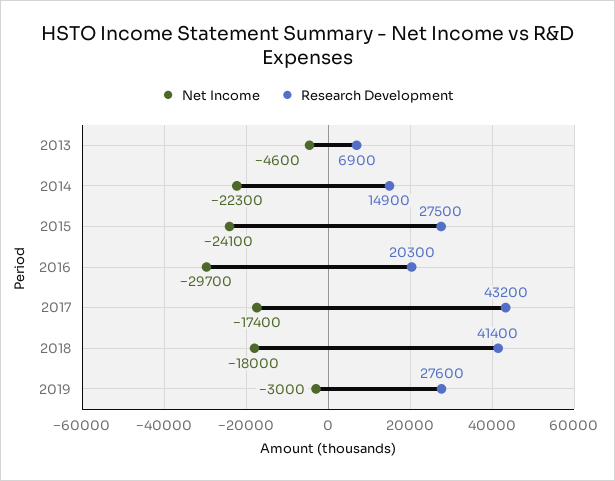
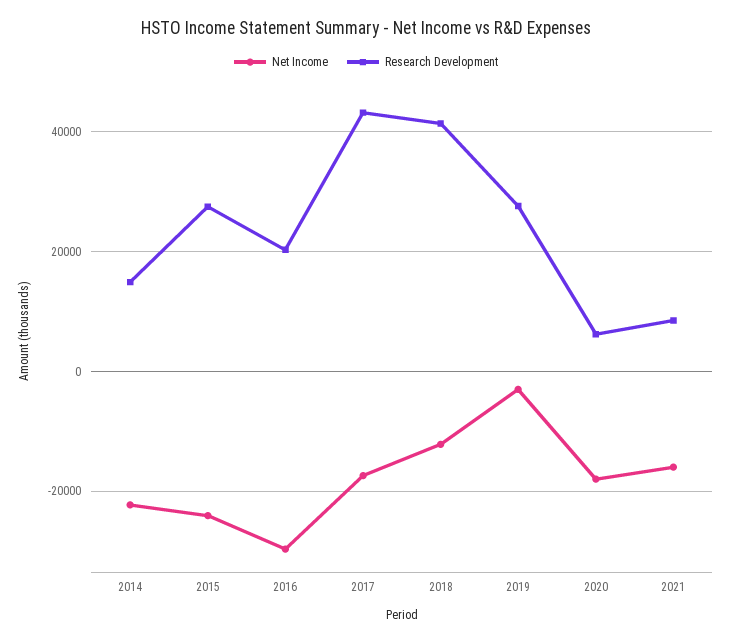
Net Income, 2013: -4600 -> none
Research Development, 2013: 6900 -> none
Net Income, 2018: -18000 -> -12000
Net Income, 2020: none -> -18000
Research Development, 2020: none -> 6000
Net Income, 2021: none -> -16000
Research Development, 2021: none -> 8000

